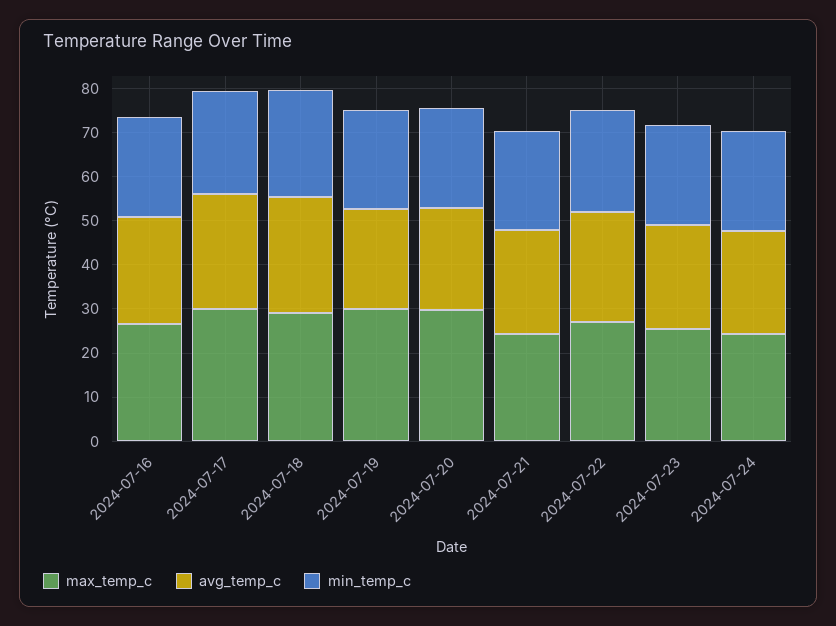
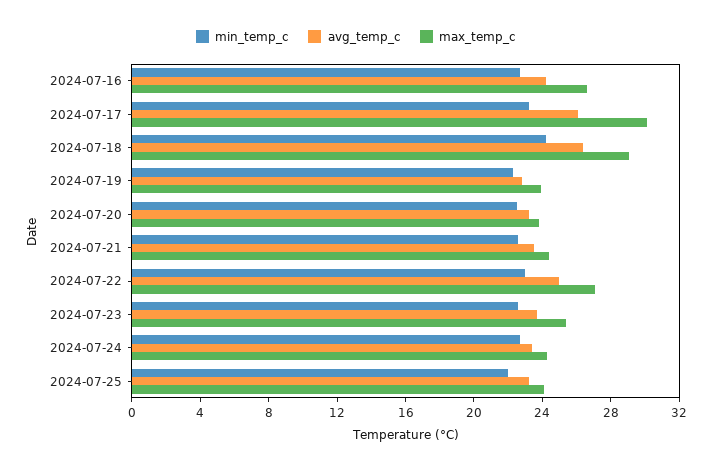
max_temp_c, 2024-07-19: 30 -> 24
max_temp_c, 2024-07-20: 30 -> 24
min_temp_c, 2024-07-25: none -> 22
avg_temp_c, 2024-07-25: none -> 23
max_temp_c, 2024-07-25: none -> 24

